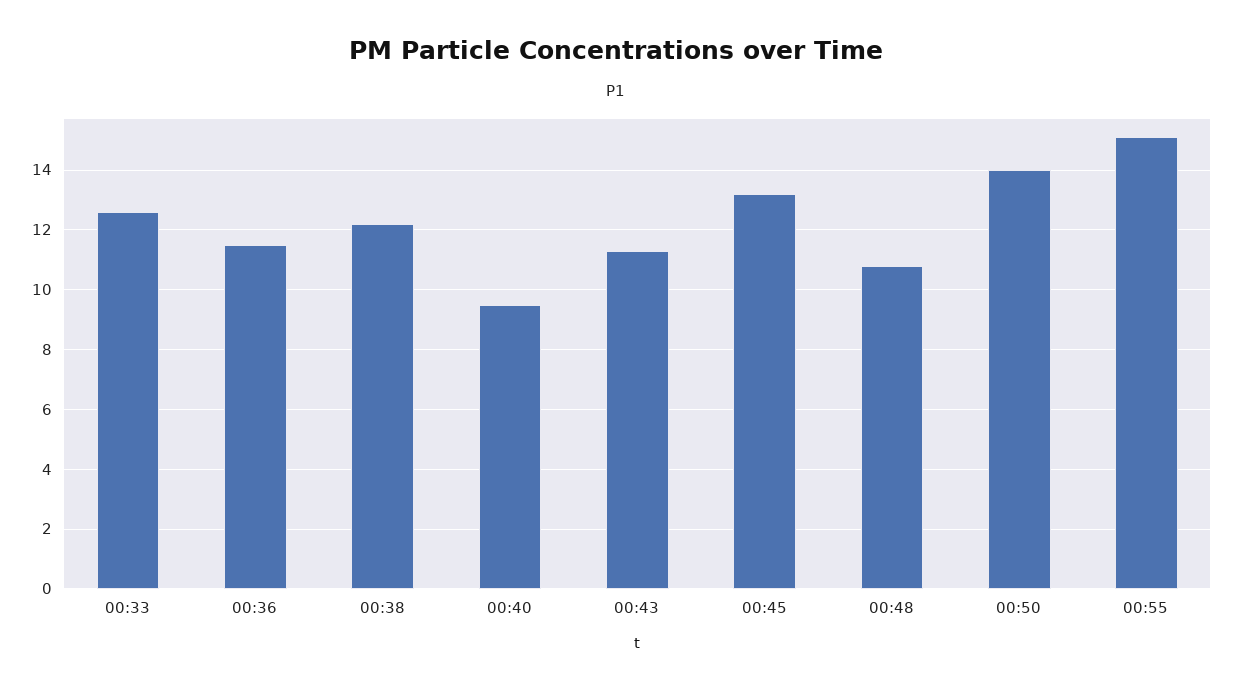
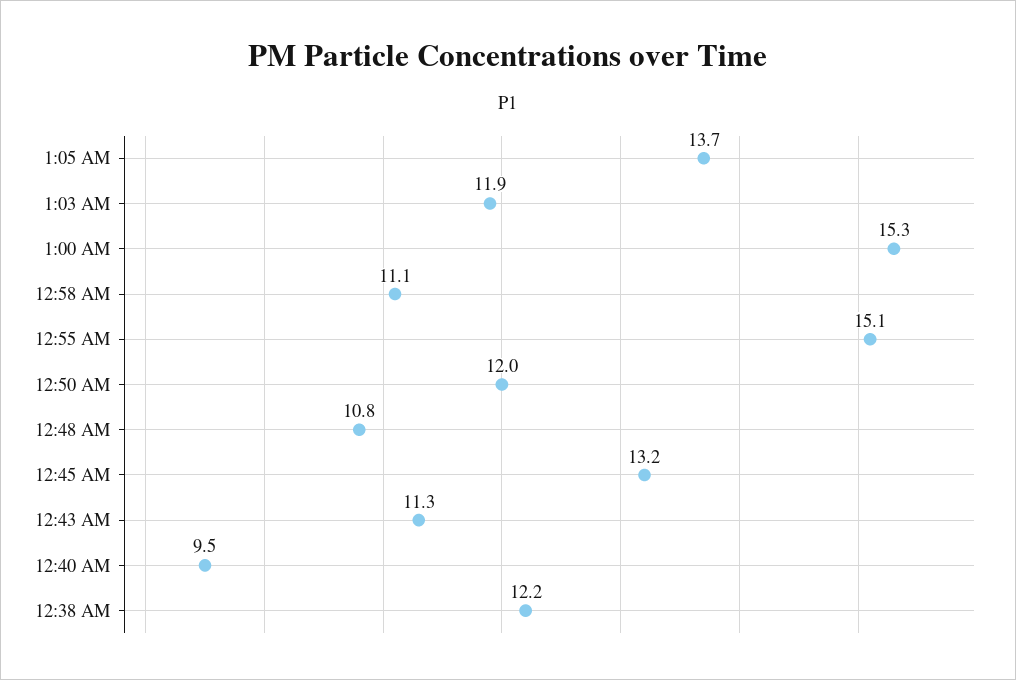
00:33: 12.5 -> none
00:36: 11.5 -> none
00:50: 14 -> 12
1:05 AM: none -> 13.7
1:03 AM: none -> 11.9
1:00 AM: none -> 15.3
12:58 AM: none -> 11.1

